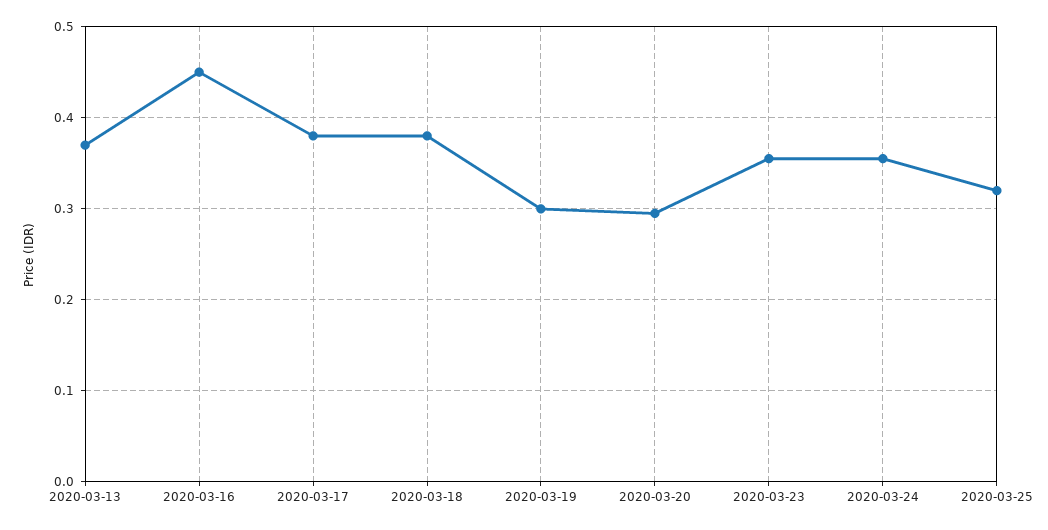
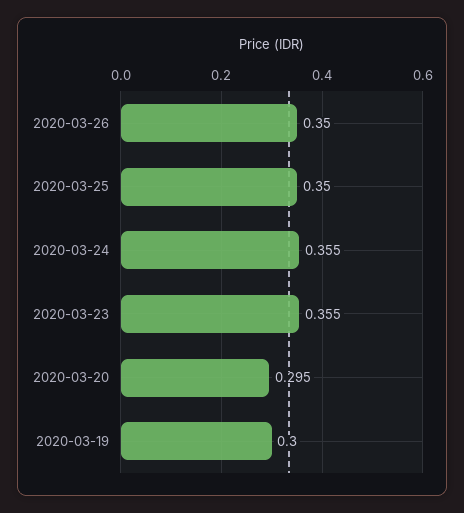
2020-03-13: 0.37 -> none
2020-03-16: 0.45 -> none
2020-03-17: 0.38 -> none
2020-03-18: 0.38 -> none
2020-03-25: 0.32 -> 0.35
2020-03-26: none -> 0.35

